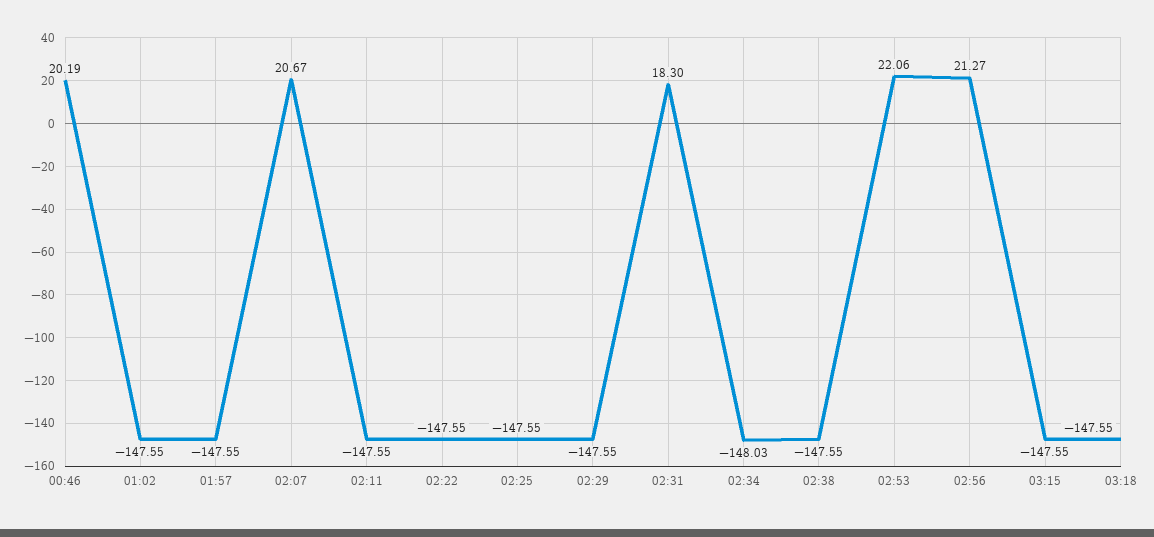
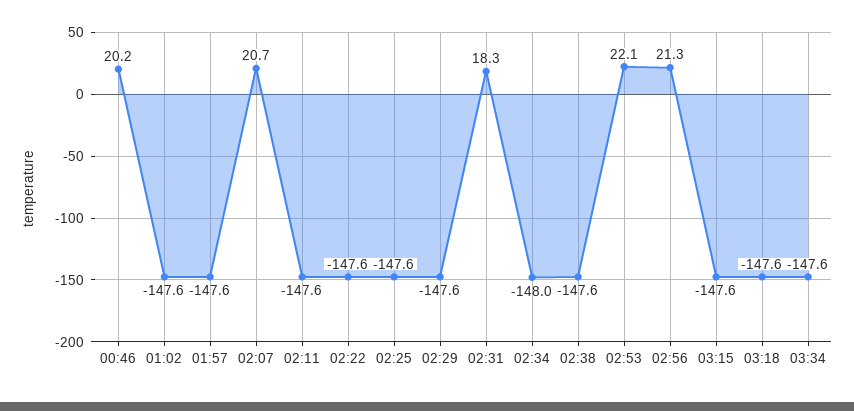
03:34: none -> -147.6

